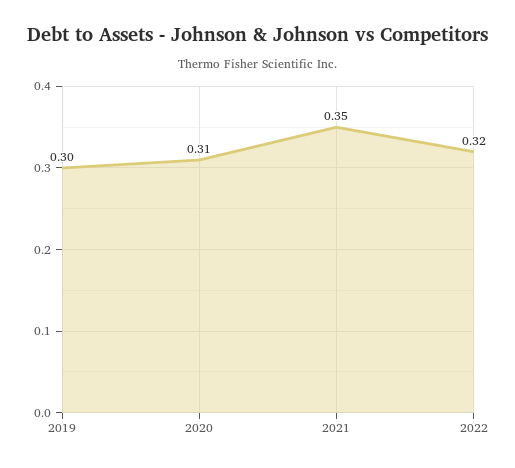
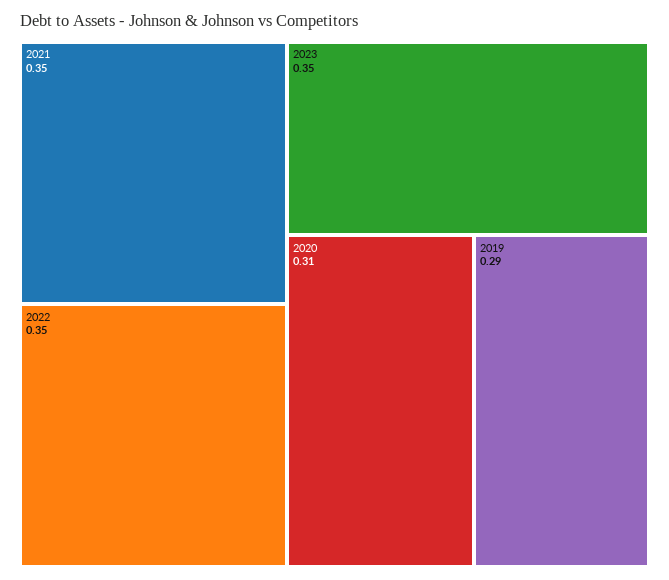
2019: 0.3 -> 0.29
2022: 0.32 -> 0.35
2023: none -> 0.35

